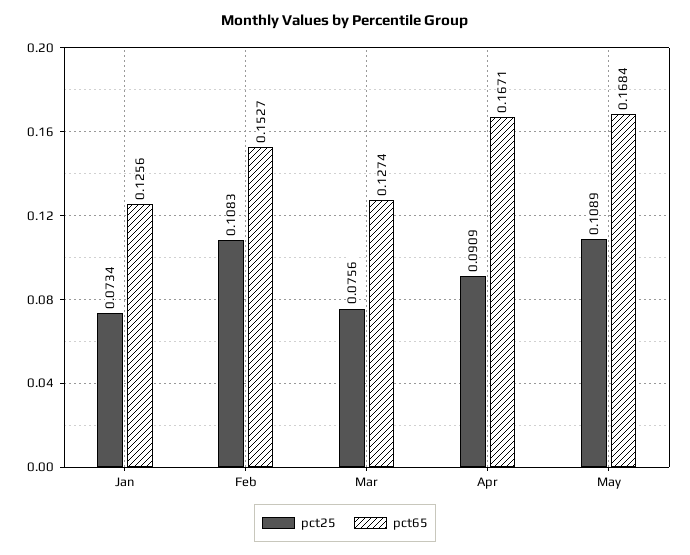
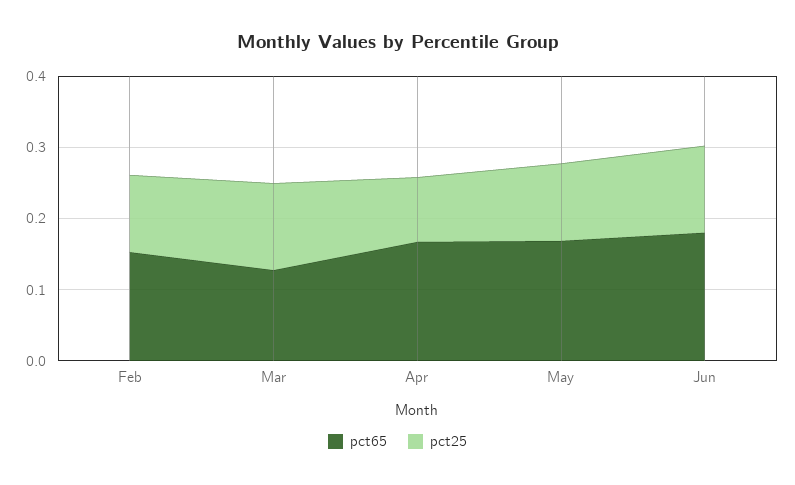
pct25, Jan: 0.0734 -> none
pct65, Jan: 0.1256 -> none
pct25, Mar: 0.0756 -> 0.12
pct65, Jun: none -> 0.18
pct25, Jun: none -> 0.12

